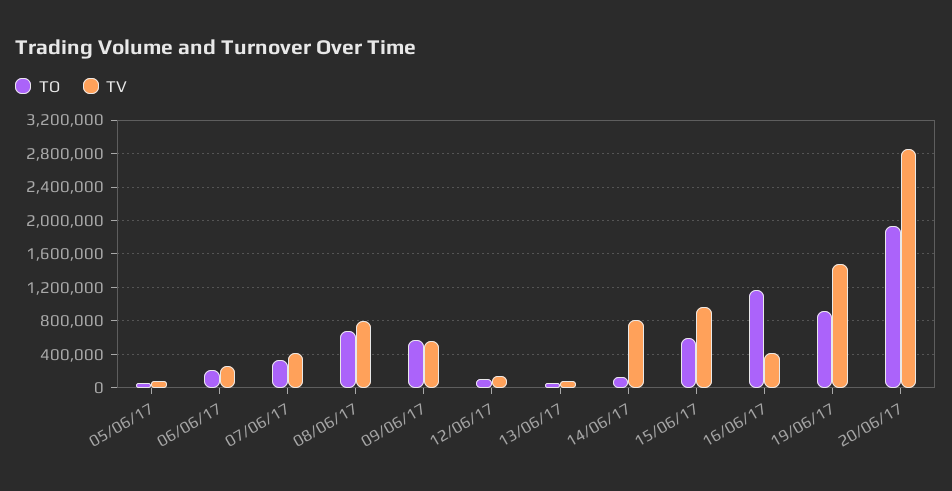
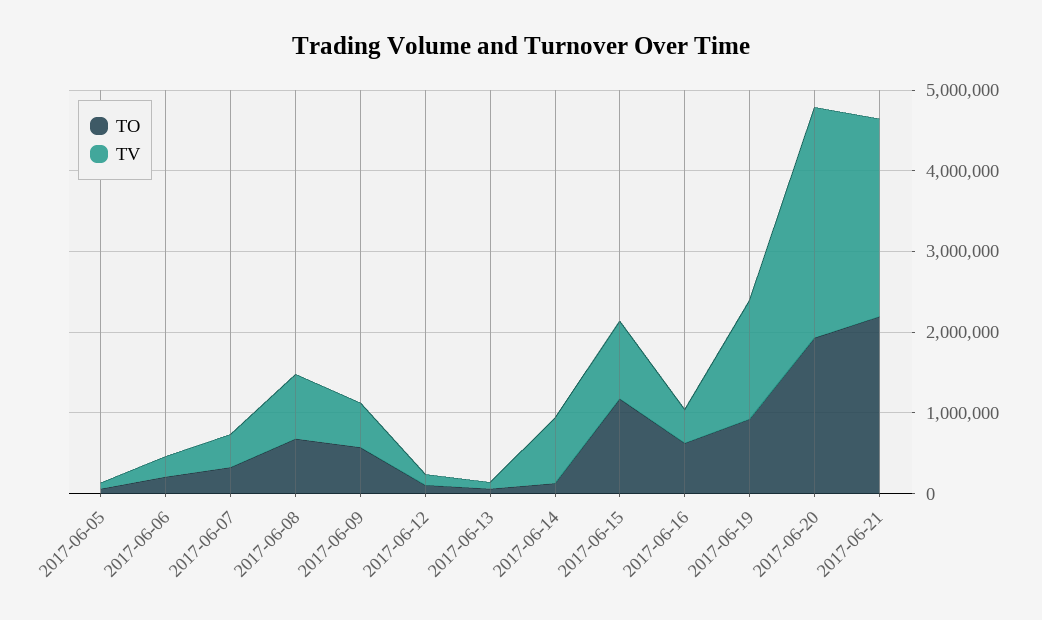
TO, 15/06/17: 600000 -> 1200000
TO, 16/06/17: 1200000 -> 600000
TO, 2017-06-21: none -> 2200000
TV, 2017-06-21: none -> 2400000

